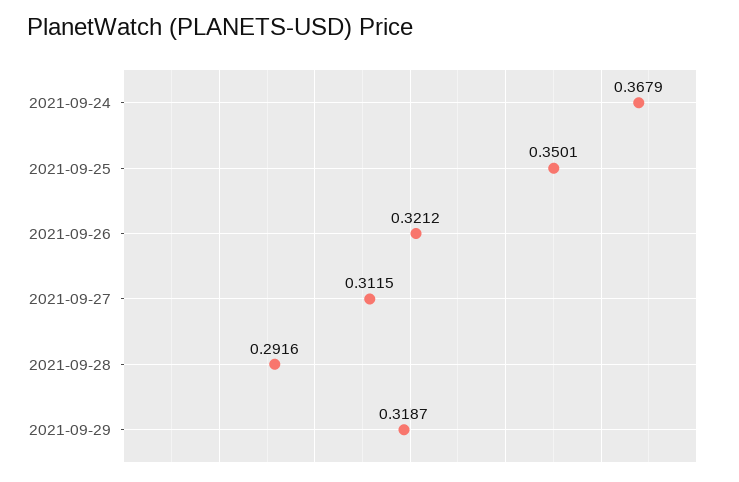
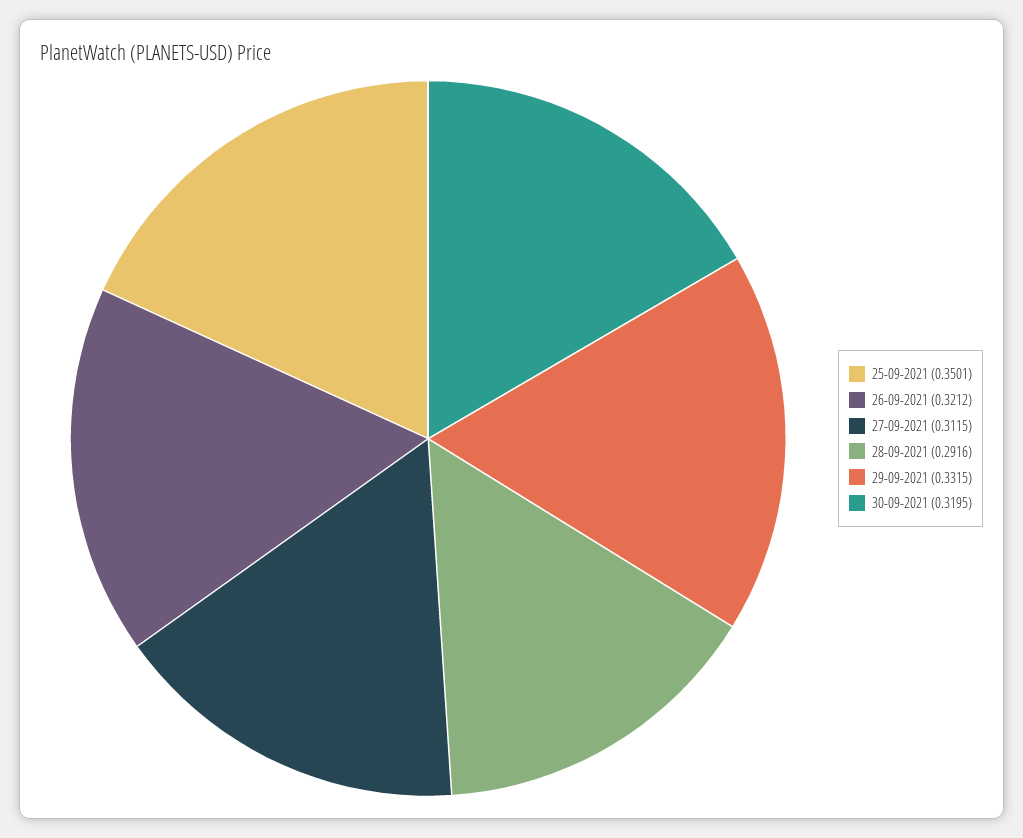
2021-09-24: 0.3679 -> none
2021-09-29: 0.3187 -> 0.3315
30-09-2021: none -> 0.3195

